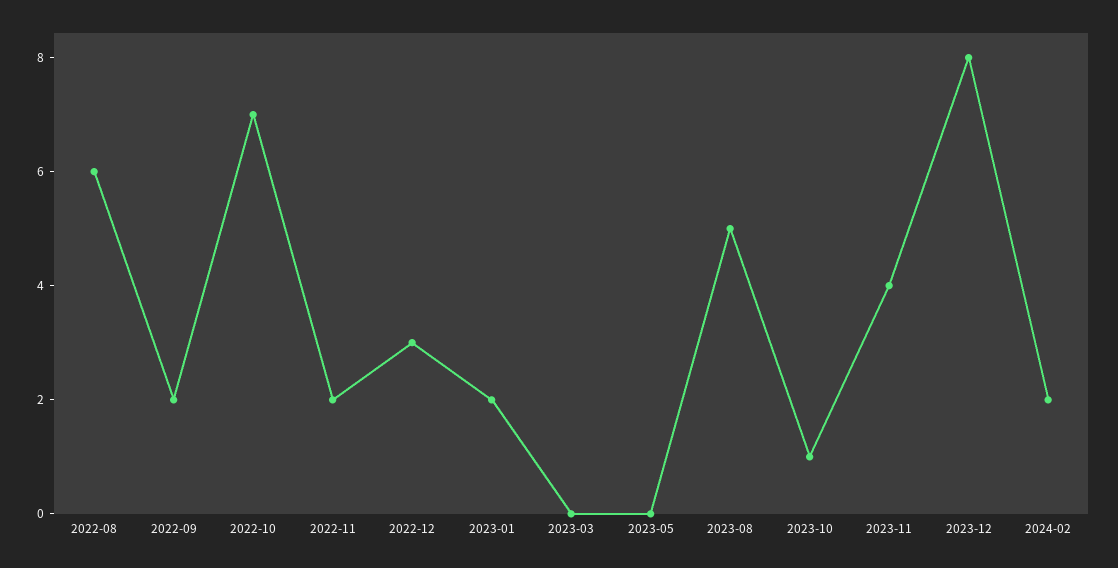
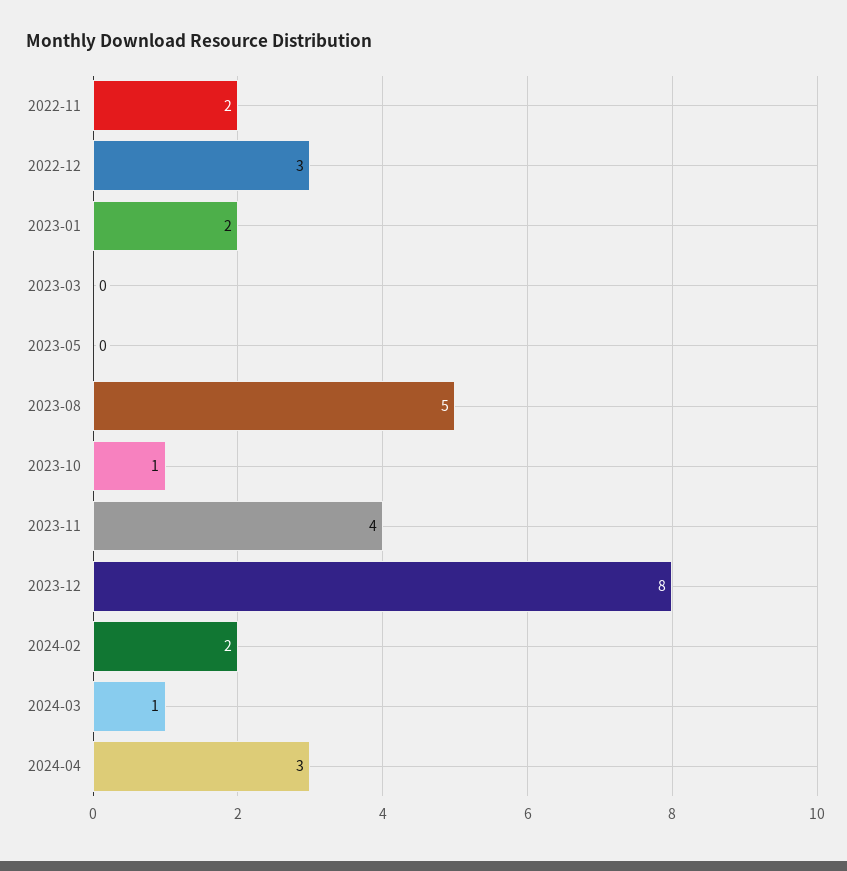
2022-08: 6 -> none
2022-09: 2 -> none
2022-10: 7 -> none
2024-03: none -> 1
2024-04: none -> 3

